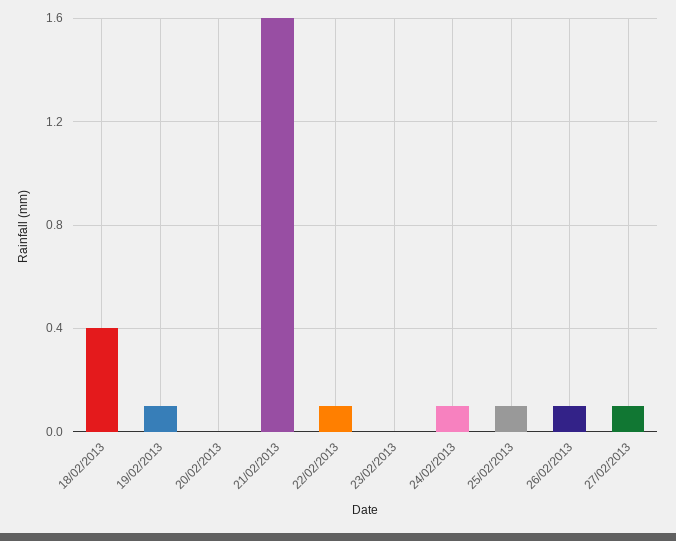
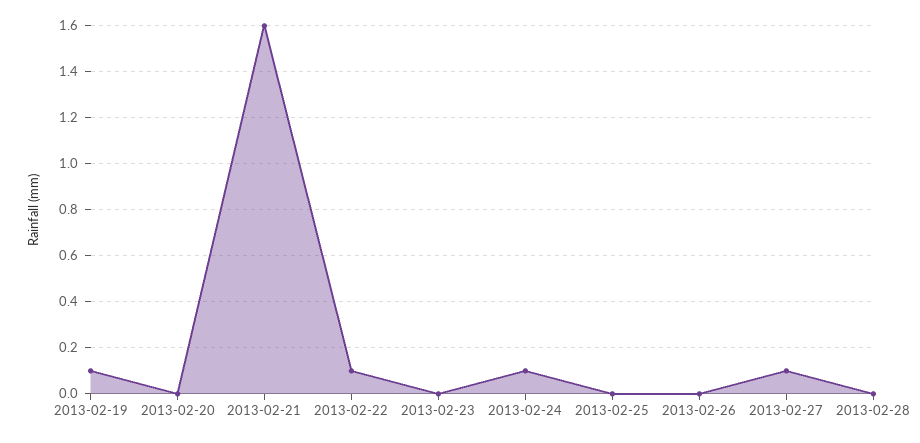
18/02/2013: 0.4 -> none
25/02/2013: 0.1 -> 0
26/02/2013: 0.1 -> 0
2013-02-28: none -> 0

